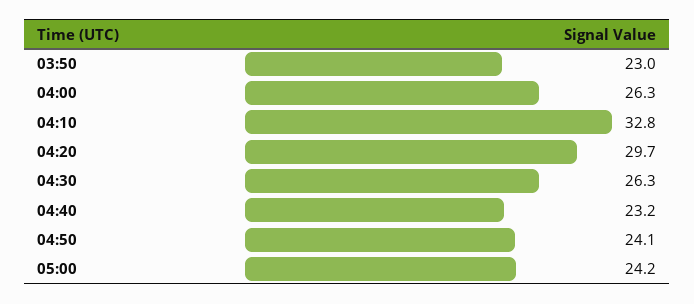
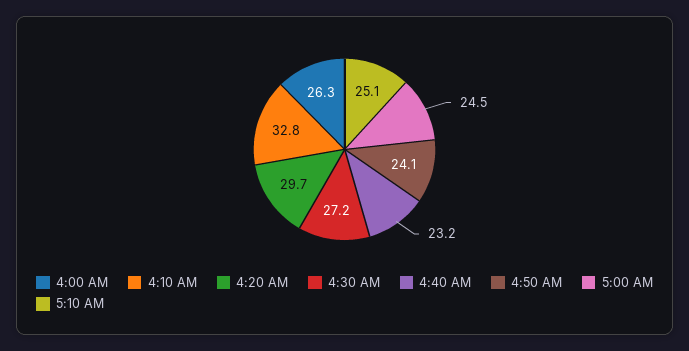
03:50: 23 -> none
04:30: 26.3 -> 27.2
05:00: 24.2 -> 24.5
5:10 AM: none -> 25.1

